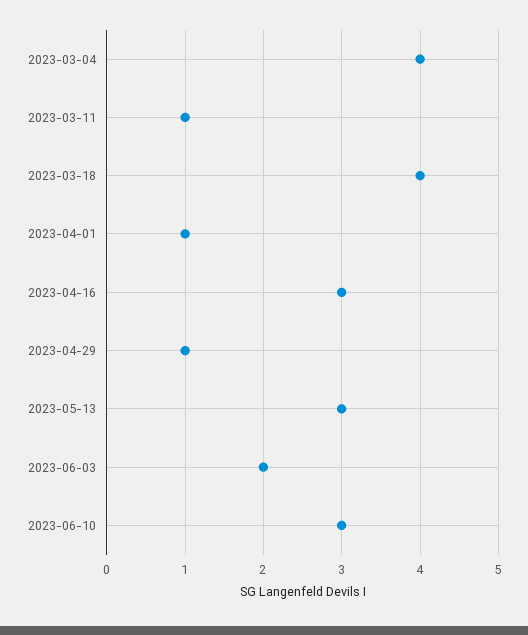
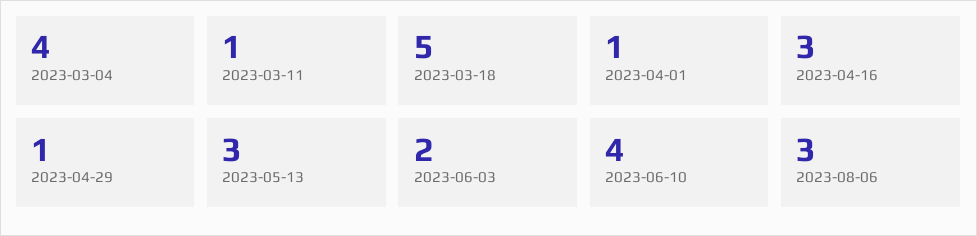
2023-03-18: 4 -> 5
2023-06-10: 3 -> 4
2023-08-06: none -> 3

